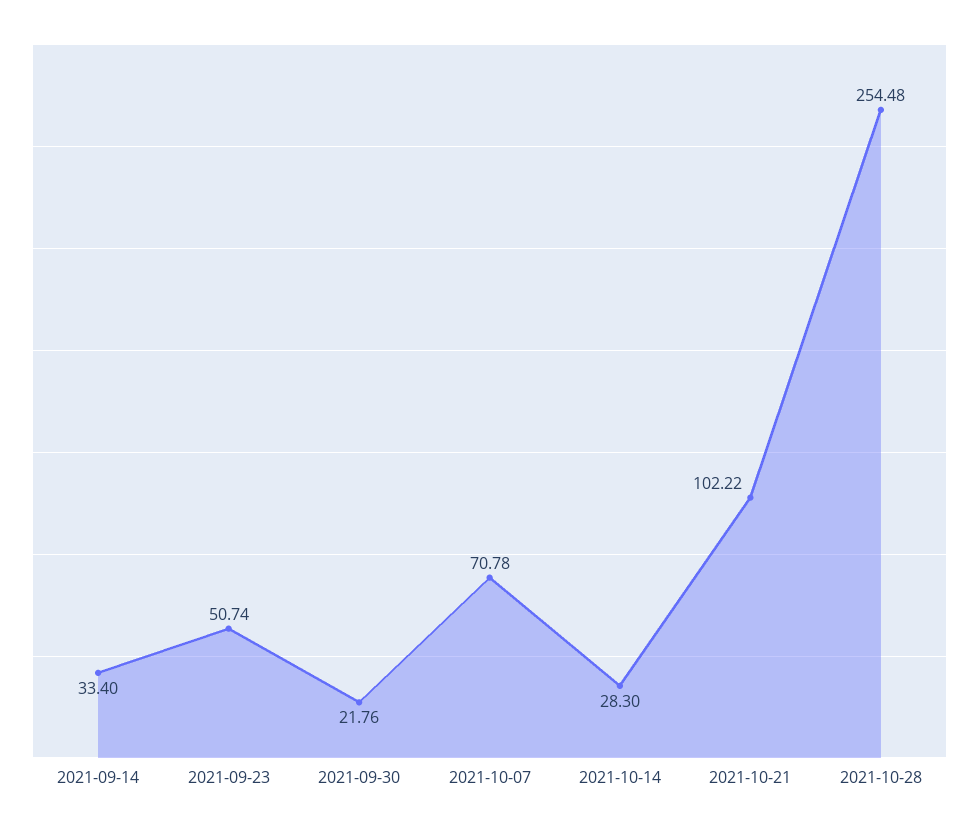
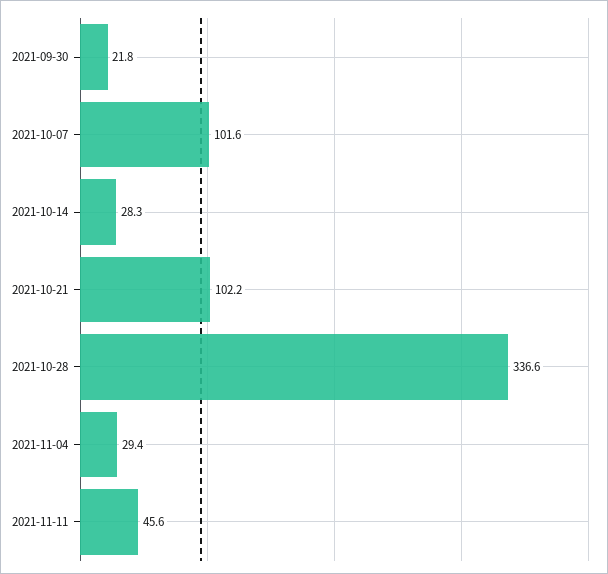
2021-09-14: 33.4 -> none
2021-09-23: 50.74 -> none
2021-10-07: 70.78 -> 101.6
2021-10-28: 254.48 -> 336.6
2021-11-04: none -> 29.4
2021-11-11: none -> 45.6

